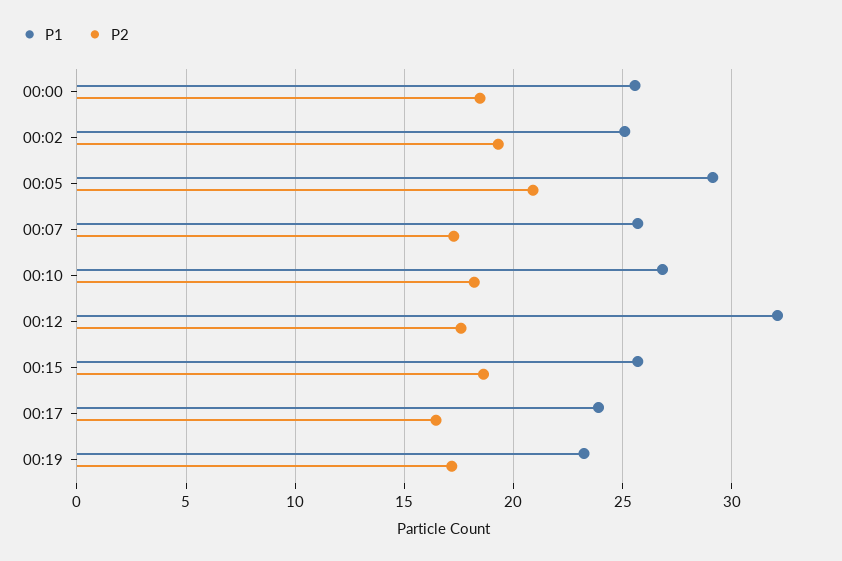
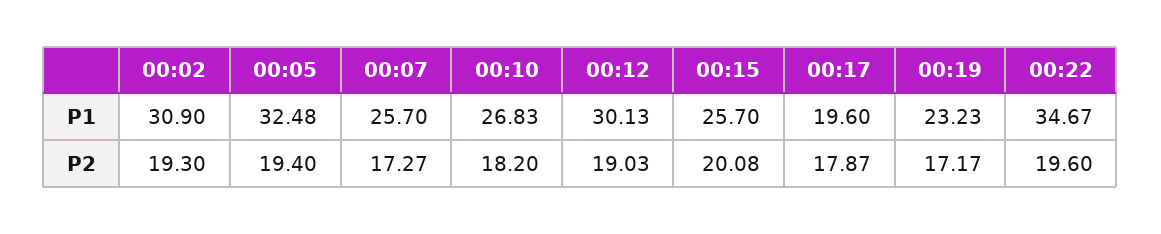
P1, 00:00: 25.5 -> none
P2, 00:00: 18.5 -> none
P1, 00:02: 25 -> 30.9
P1, 00:05: 29 -> 32.48
P2, 00:05: 21 -> 19.4
P1, 00:12: 32 -> 30.13
P2, 00:12: 17.5 -> 19.03
P2, 00:15: 18.5 -> 20.08
P1, 00:17: 24 -> 19.6
P2, 00:17: 16.5 -> 17.87
P1, 00:22: none -> 34.67
P2, 00:22: none -> 19.6

